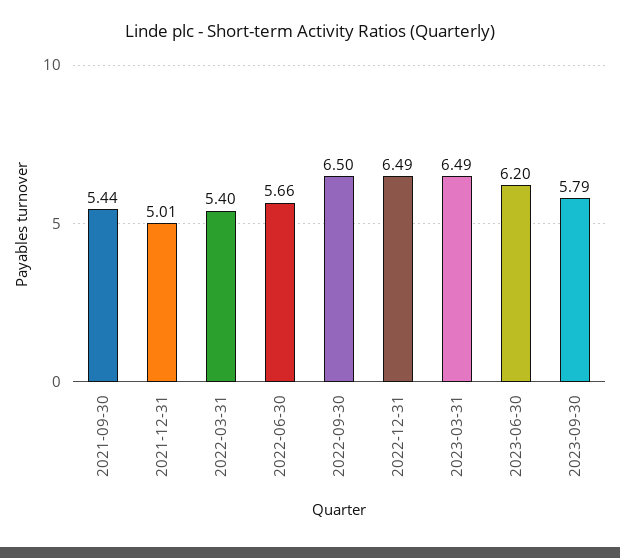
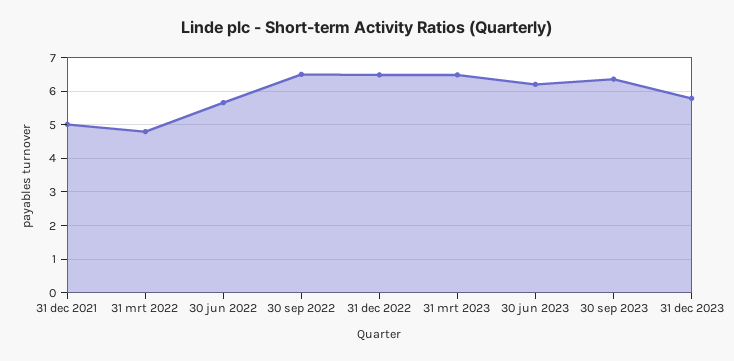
2021-09-30: 5.44 -> none
2022-03-31: 5.4 -> 4.8
2023-09-30: 5.79 -> 6.4
31 dec 2023: none -> 5.8

